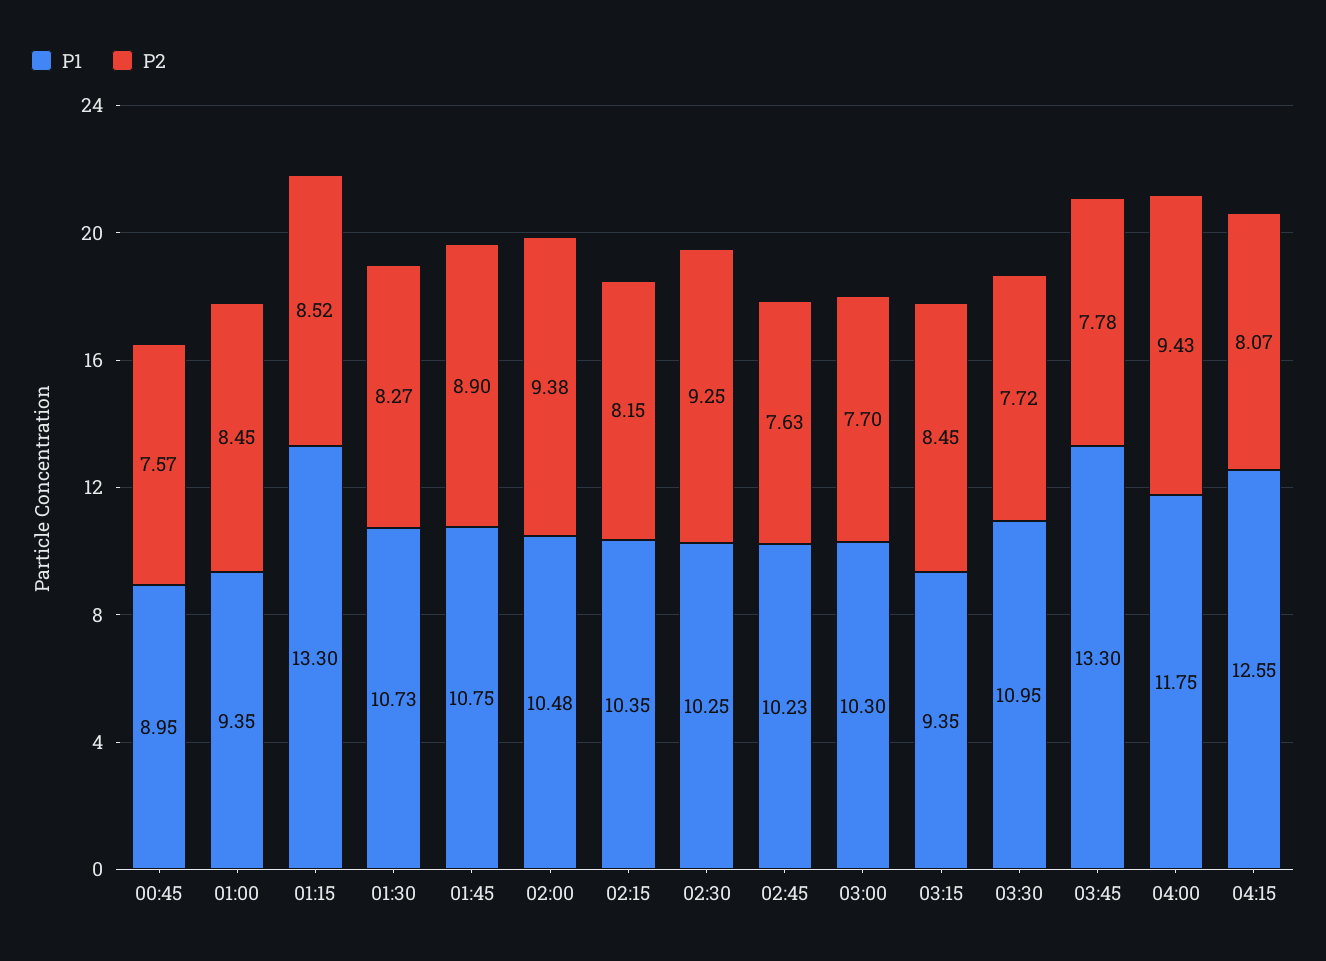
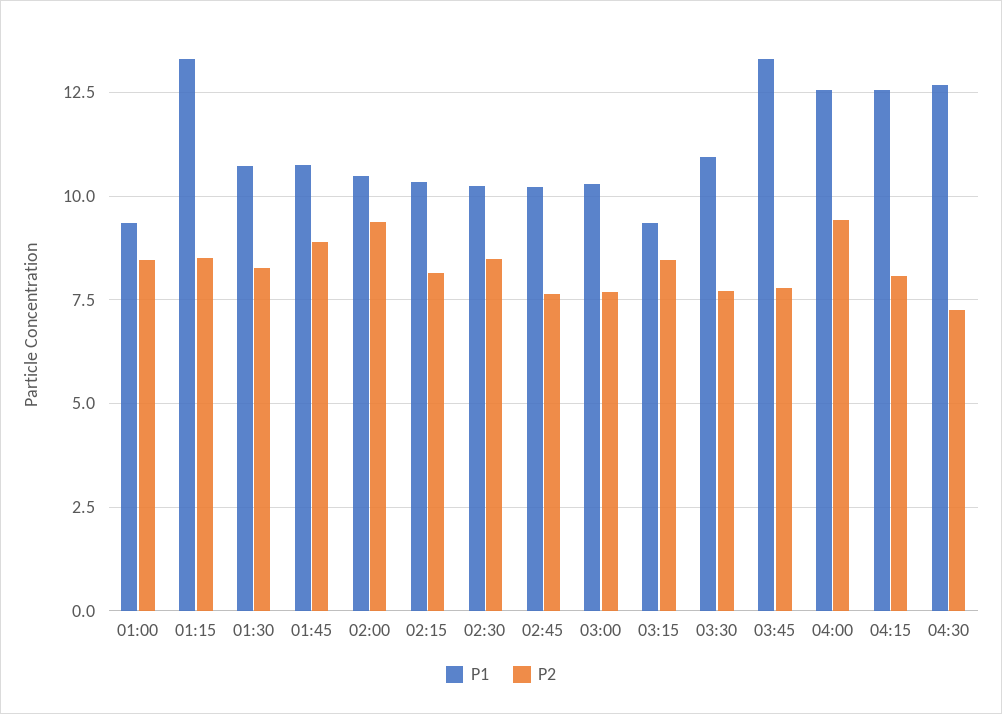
P1, 00:45: 8.95 -> none
P2, 00:45: 7.57 -> none
P2, 02:30: 9.25 -> 8.5
P1, 04:00: 11.75 -> 12.5
P1, 04:30: none -> 12.75
P2, 04:30: none -> 7.25

